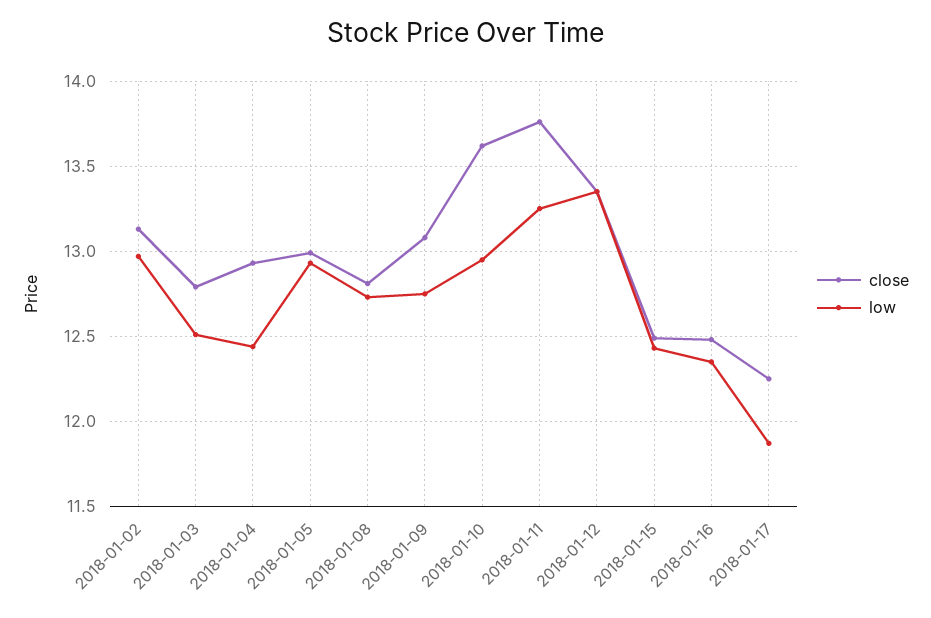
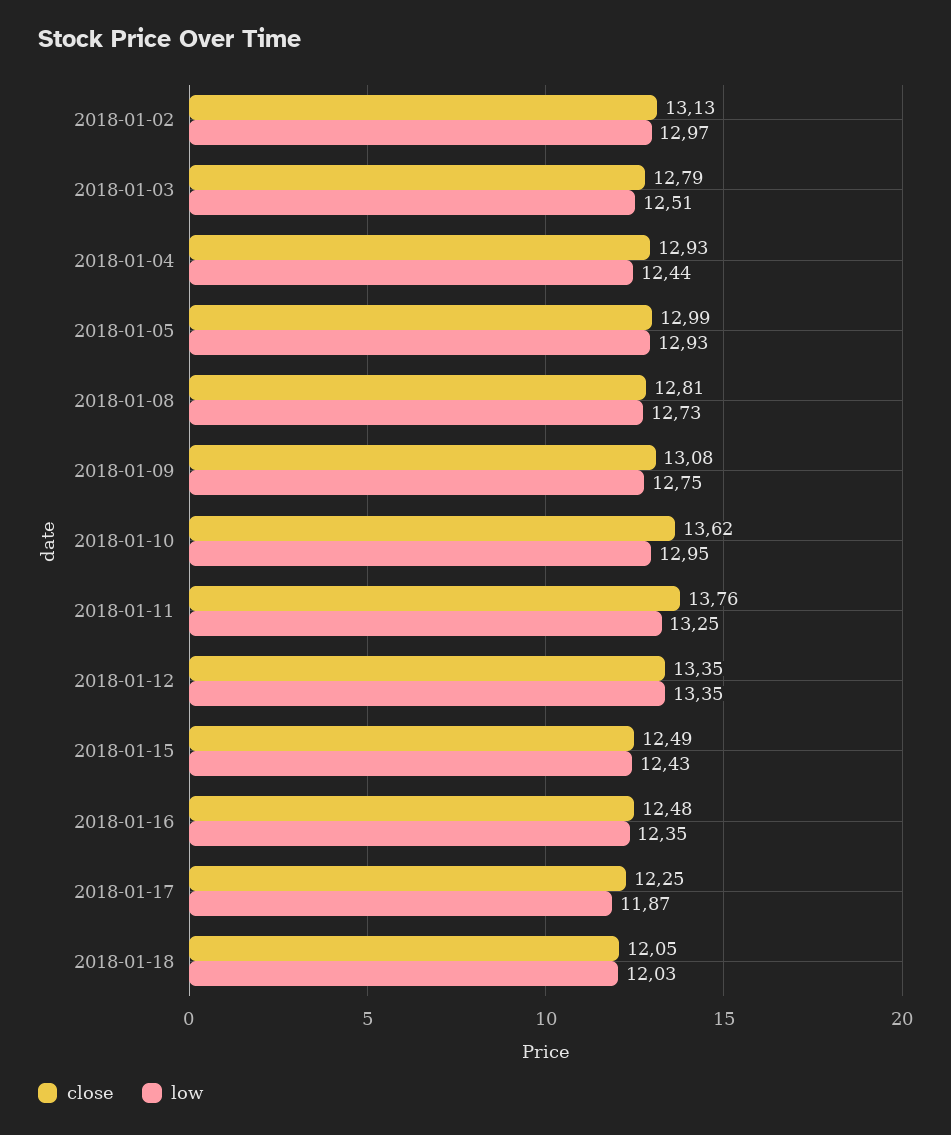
close, 2018-01-18: none -> 12.05
low, 2018-01-18: none -> 12.03

